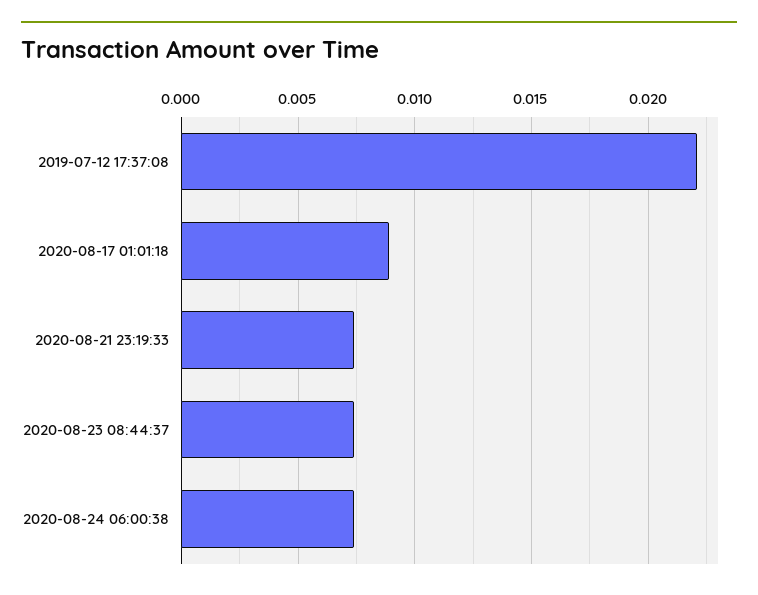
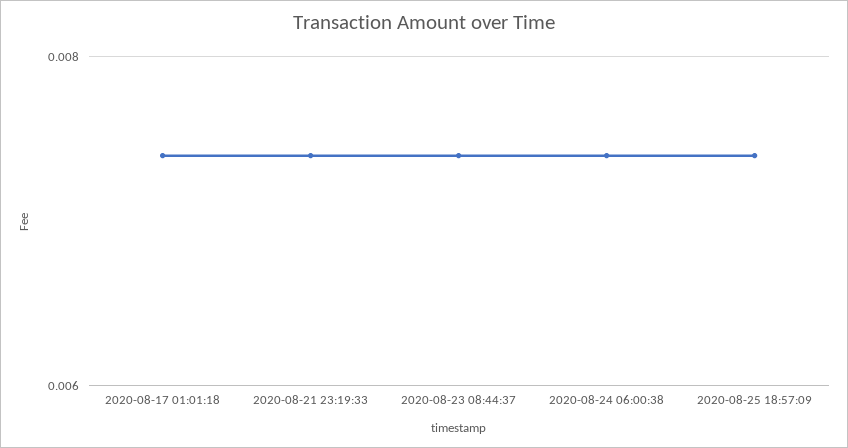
2019-07-12 17:37:08: 0.022 -> none
2020-08-17 01:01:18: 0.009 -> 0.0075
2020-08-25 18:57:09: none -> 0.0075

